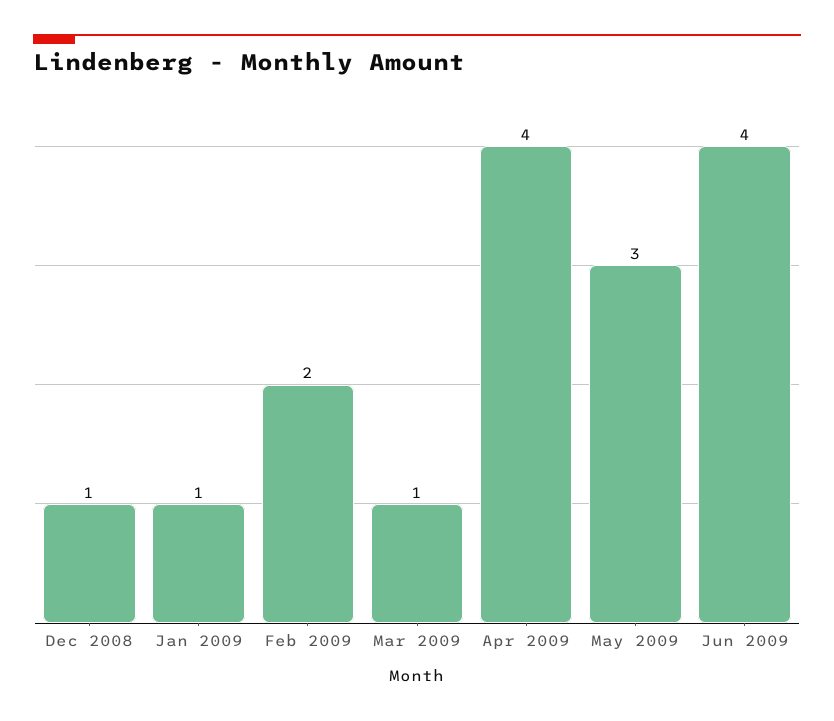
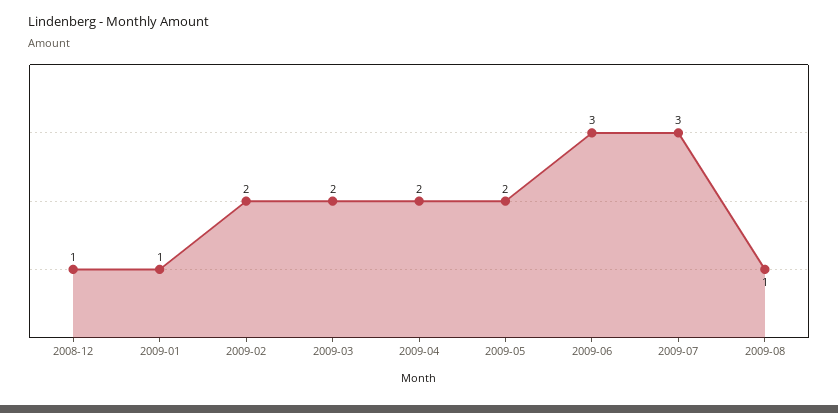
Mar 2009: 1 -> 2
Apr 2009: 4 -> 2
May 2009: 3 -> 2
Jun 2009: 4 -> 3
2009-07: none -> 3
2009-08: none -> 1

